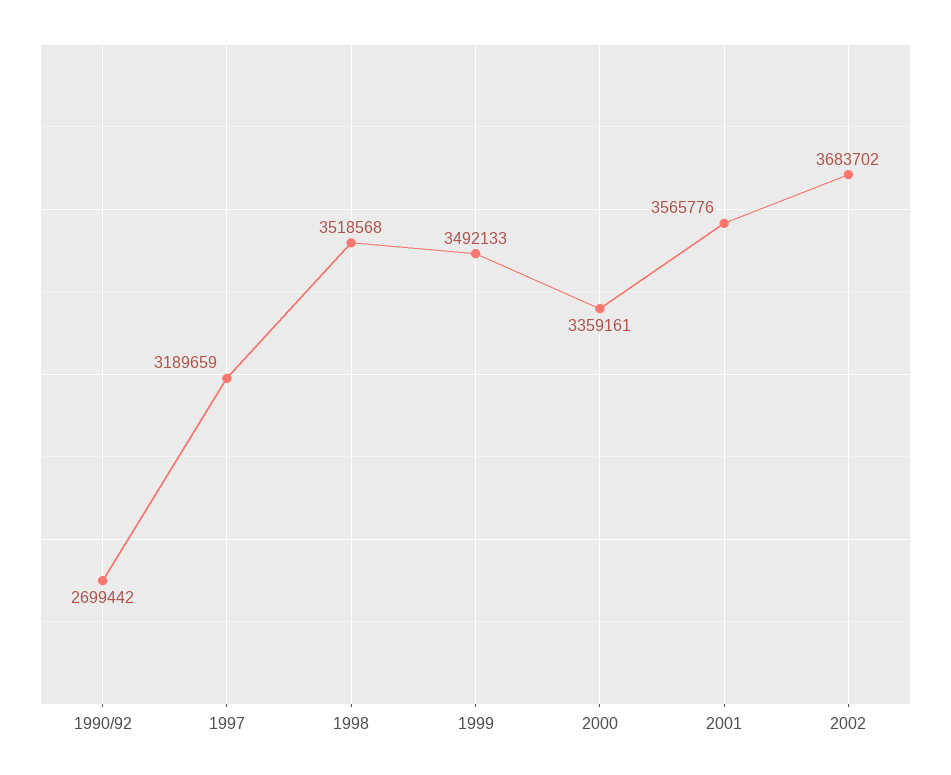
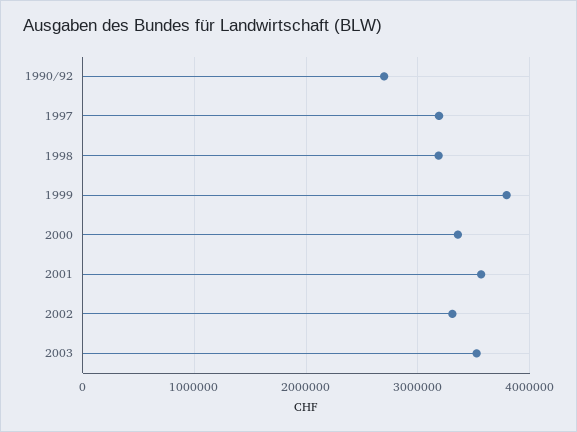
1998: 3518568 -> 3200000
1999: 3492133 -> 3800000
2002: 3683702 -> 3300000
2003: none -> 3500000

